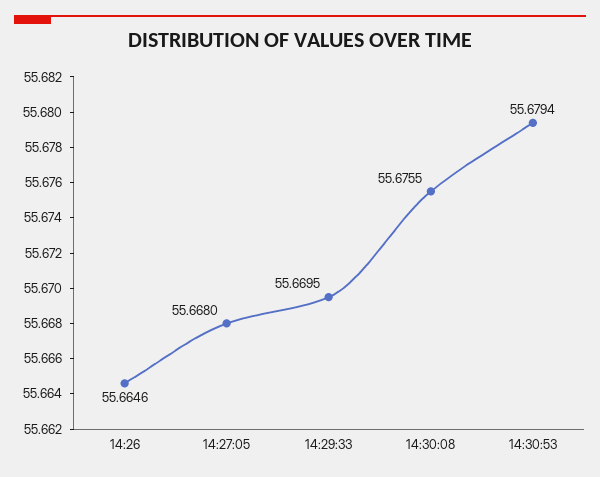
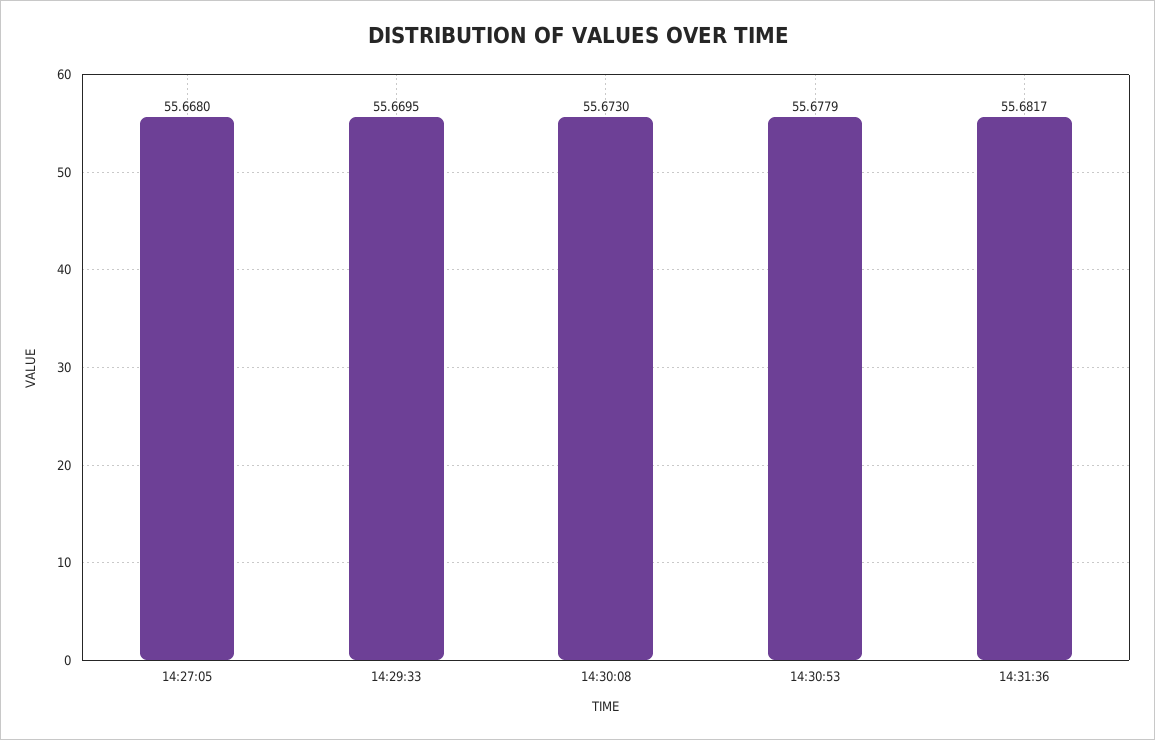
14:26: 55.6646 -> none
14:30:08: 55.6755 -> 55.673
14:30:53: 55.6794 -> 55.6779
14:31:36: none -> 55.6817

